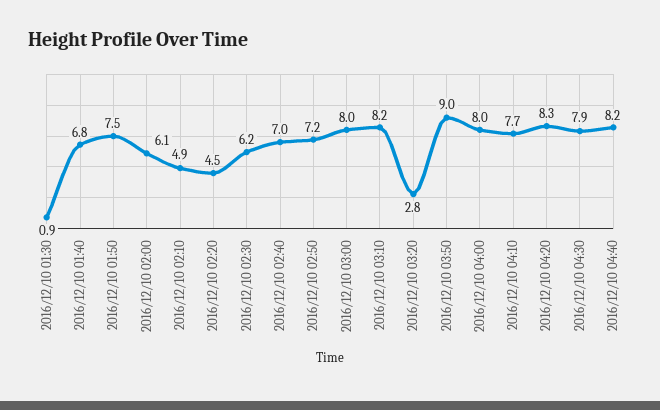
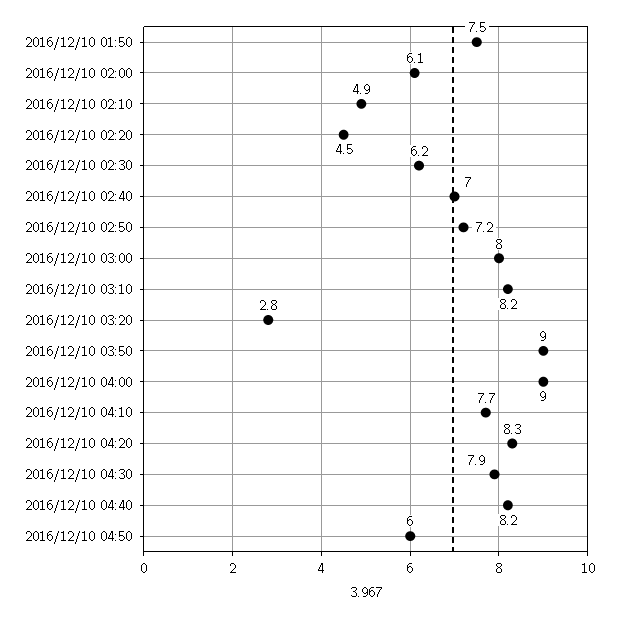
2016/12/10 01:30: 0.9 -> none
2016/12/10 01:40: 6.8 -> none
2016/12/10 04:00: 8 -> 9
2016/12/10 04:50: none -> 6

